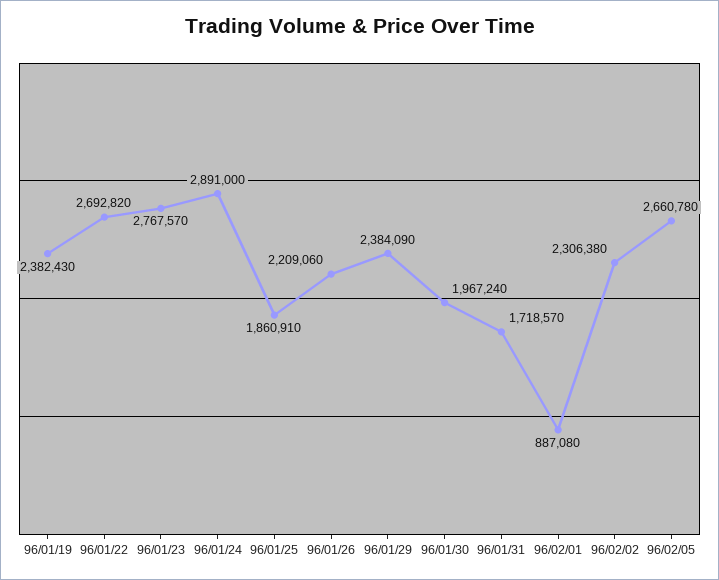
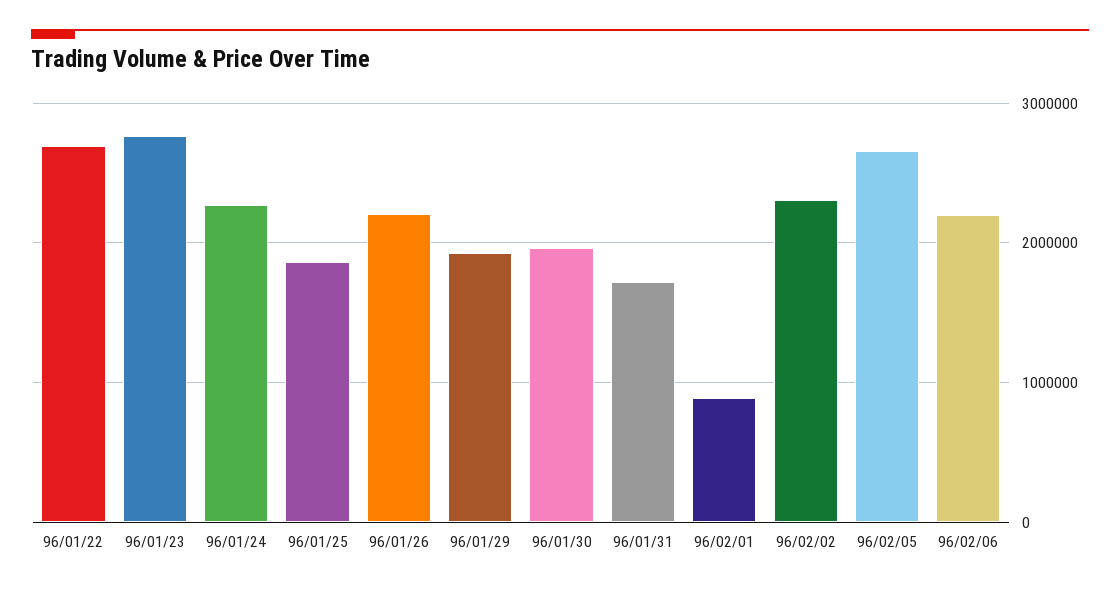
96/01/19: 2382430 -> none
96/01/24: 2891000 -> 2300000
96/01/29: 2384090 -> 1900000
96/02/06: none -> 2200000

